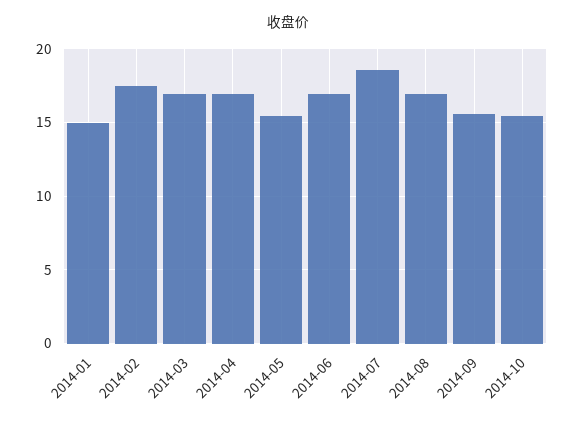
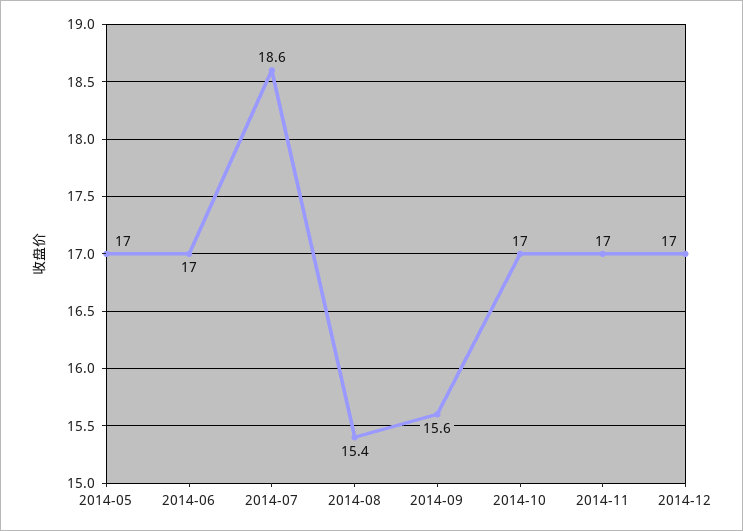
2014-01: 15 -> none
2014-02: 17.5 -> none
2014-03: 17 -> none
2014-04: 17 -> none
2014-05: 15.5 -> 17
2014-08: 17 -> 15.4
2014-10: 15.5 -> 17
2014-11: none -> 17
2014-12: none -> 17

